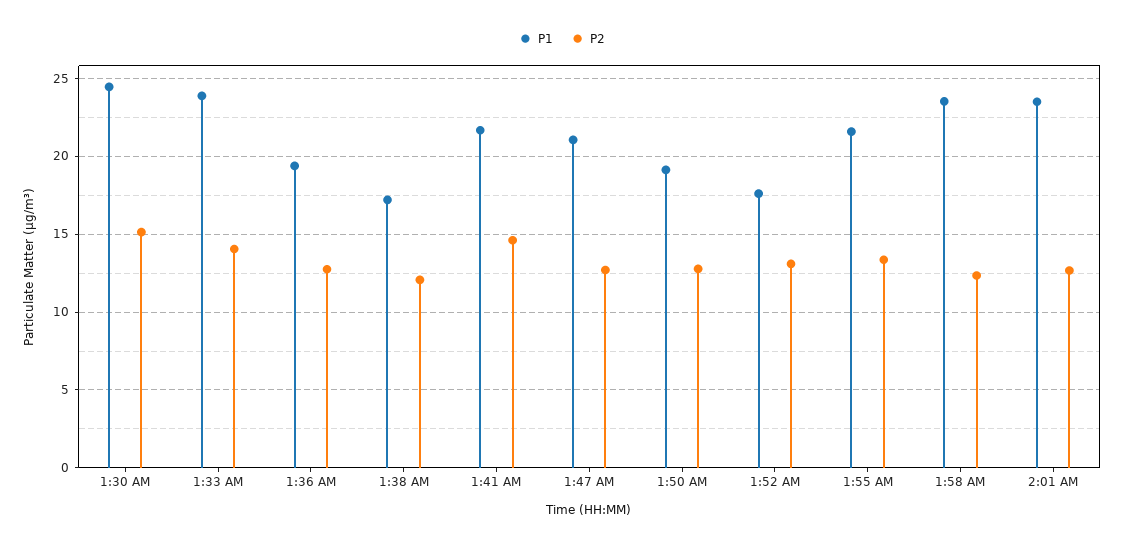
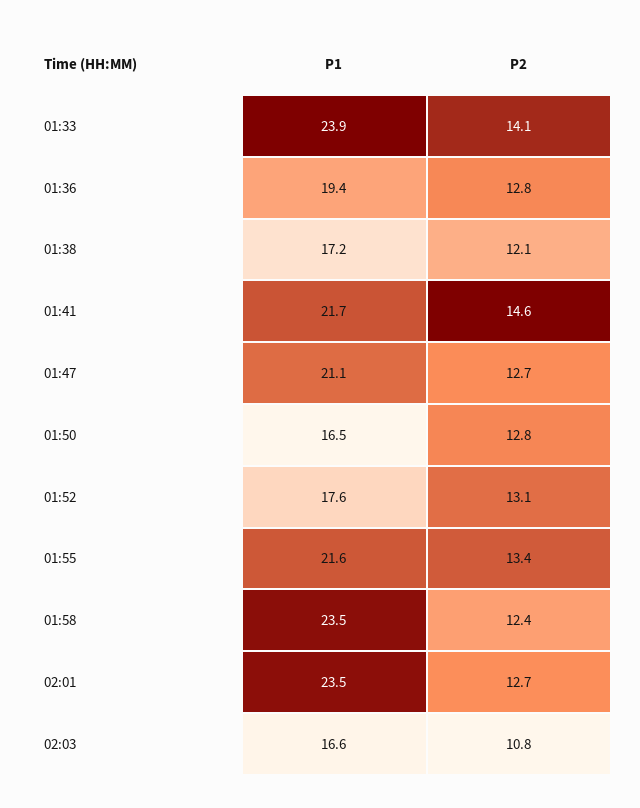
P1, 1:30 AM: 24.5 -> none
P2, 1:30 AM: 15 -> none
P1, 1:50 AM: 19 -> 16.5
P1, 02:03: none -> 16.6
P2, 02:03: none -> 10.8

